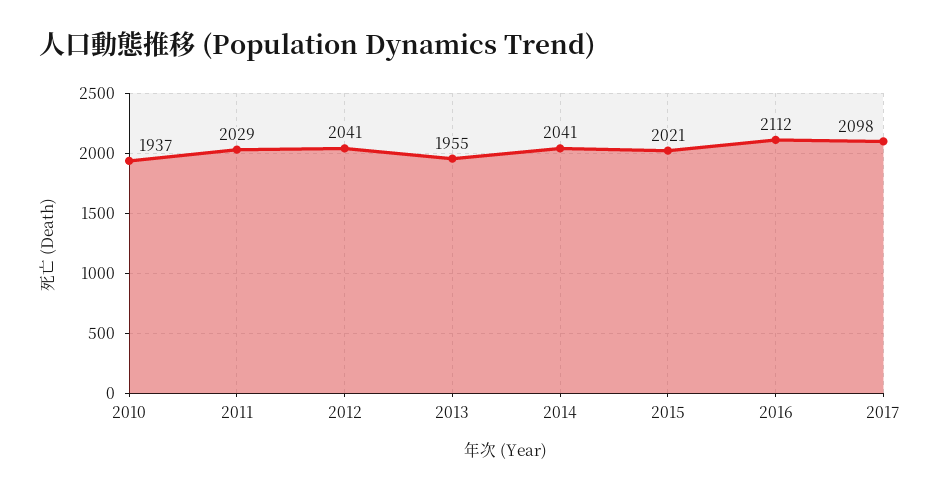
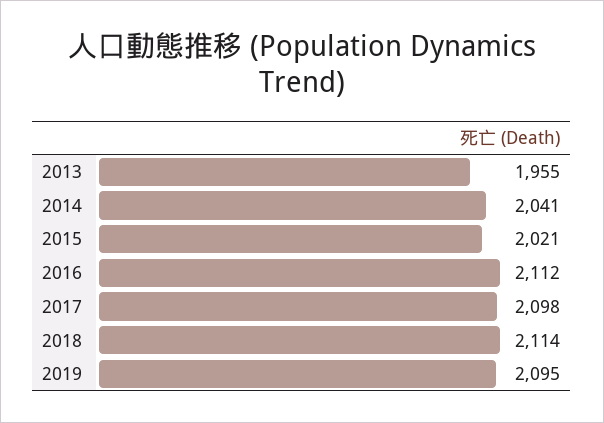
2010: 1937 -> none
2011: 2029 -> none
2012: 2041 -> none
2018: none -> 2114
2019: none -> 2095

